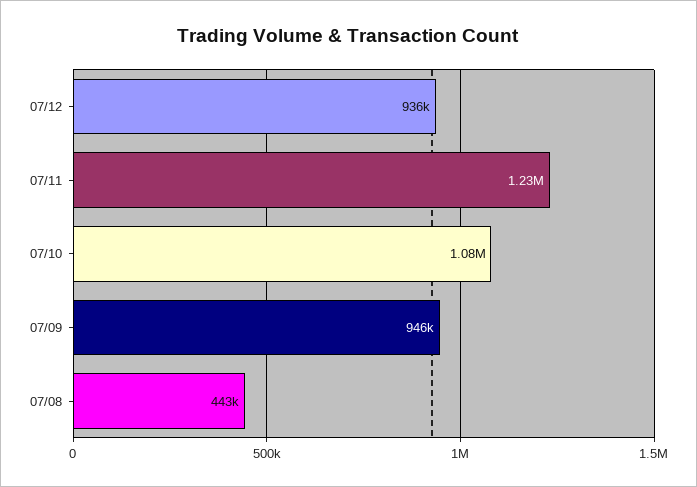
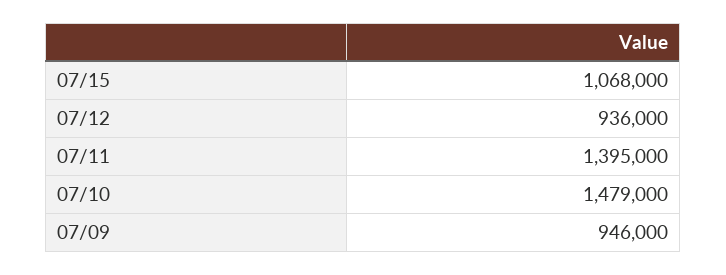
07/11: 1230000 -> 1395000
07/10: 1080000 -> 1479000
07/08: 443000 -> none
07/15: none -> 1068000

